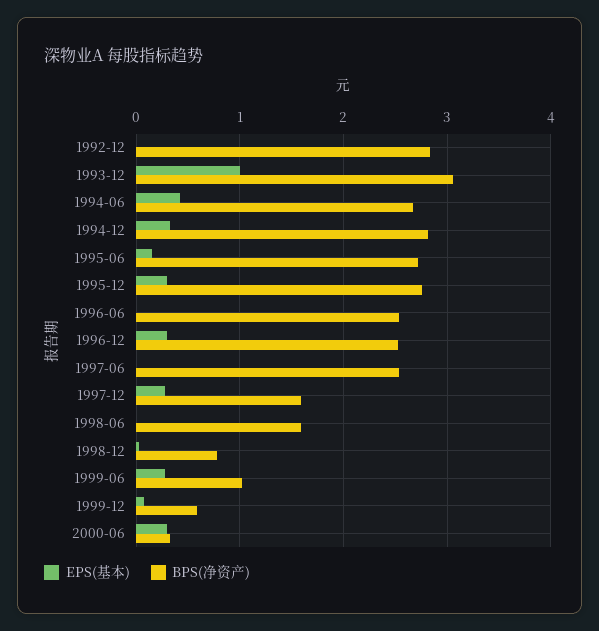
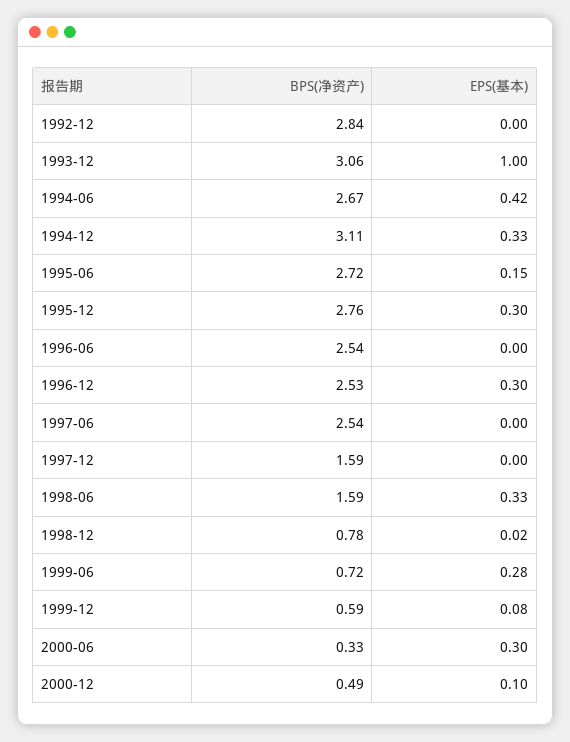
BPS(净资产), 1994-12: 2.8 -> 3.11
EPS(基本), 1997-12: 0.3 -> 0
EPS(基本), 1998-06: 0 -> 0.33
BPS(净资产), 1999-06: 1 -> 0.72
BPS(净资产), 2000-12: none -> 0.49
EPS(基本), 2000-12: none -> 0.1

